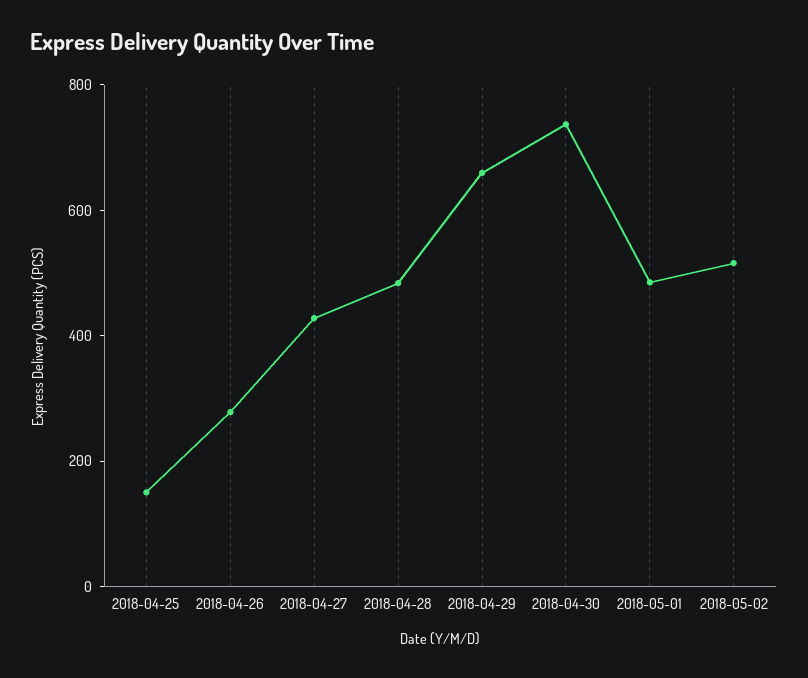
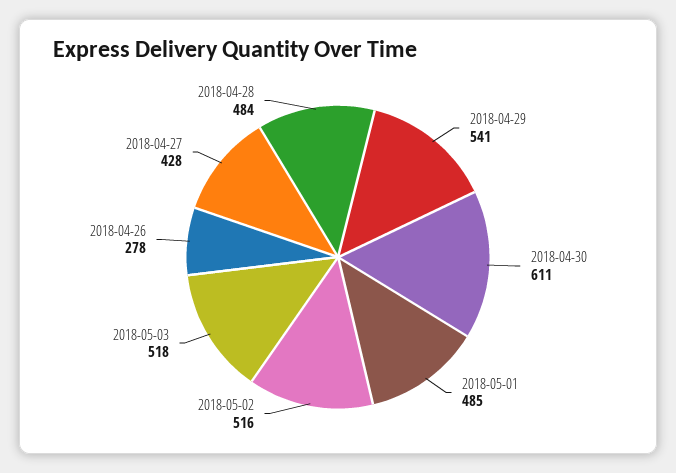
2018-04-25: 150 -> none
2018-04-29: 650 -> 541
2018-04-30: 750 -> 611
2018-05-03: none -> 518

